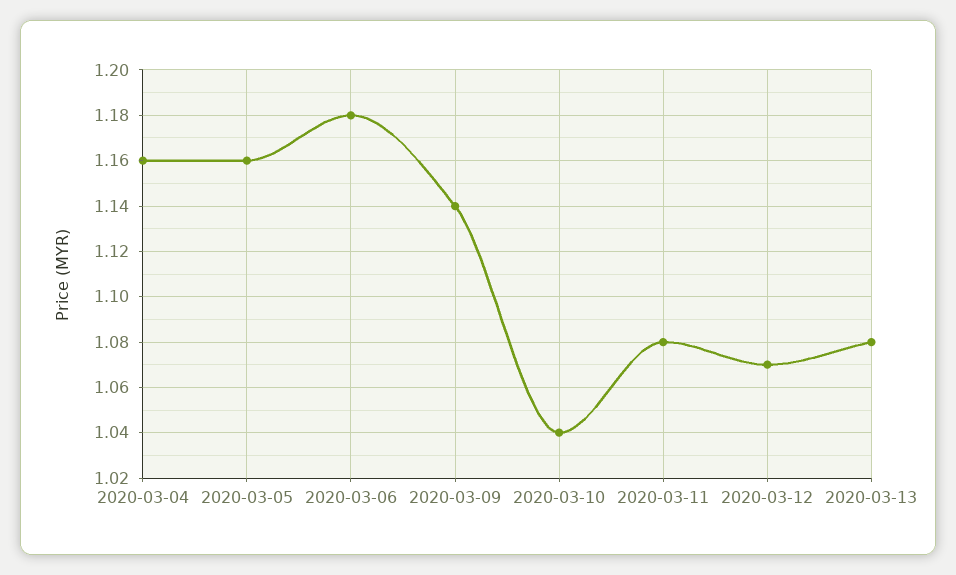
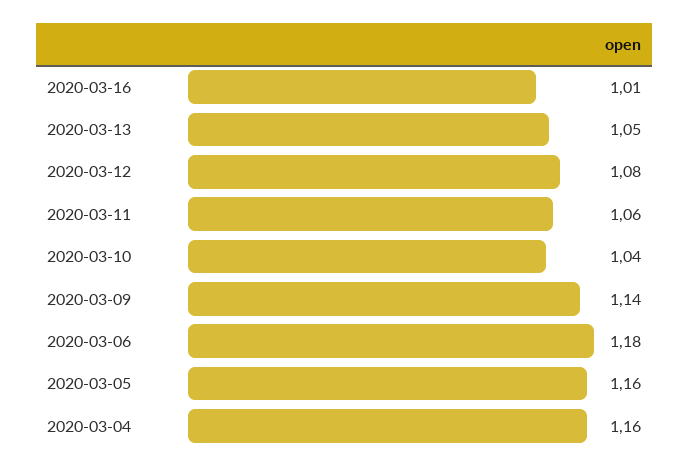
2020-03-11: 1.08 -> 1.06
2020-03-12: 1.07 -> 1.08
2020-03-13: 1.08 -> 1.05
2020-03-16: none -> 1.01

